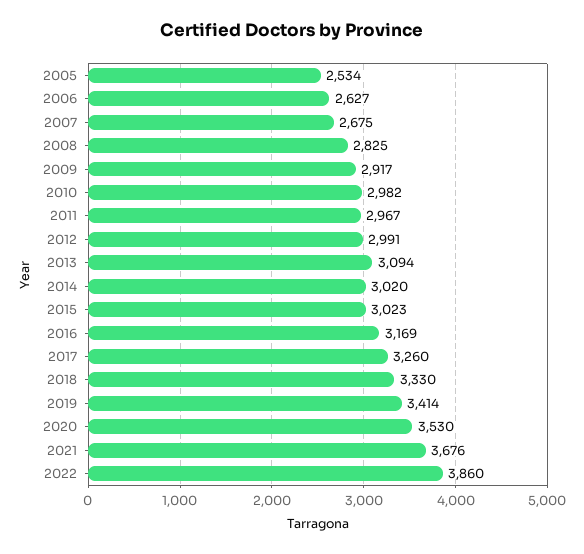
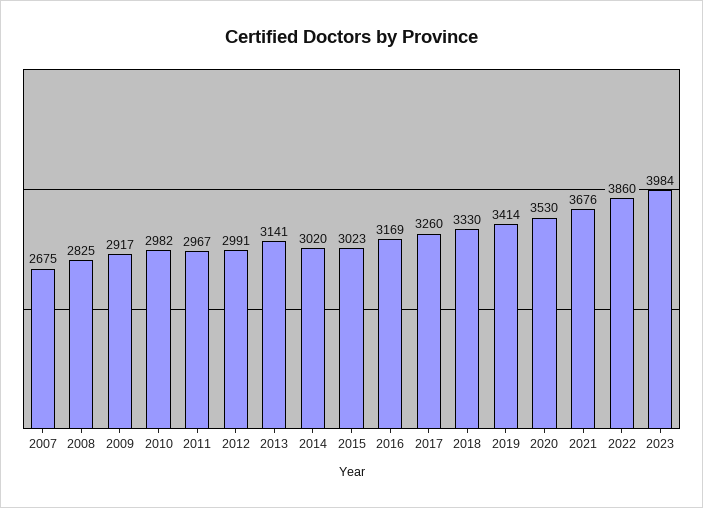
2005: 2534 -> none
2006: 2627 -> none
2013: 3094 -> 3141
2023: none -> 3984

